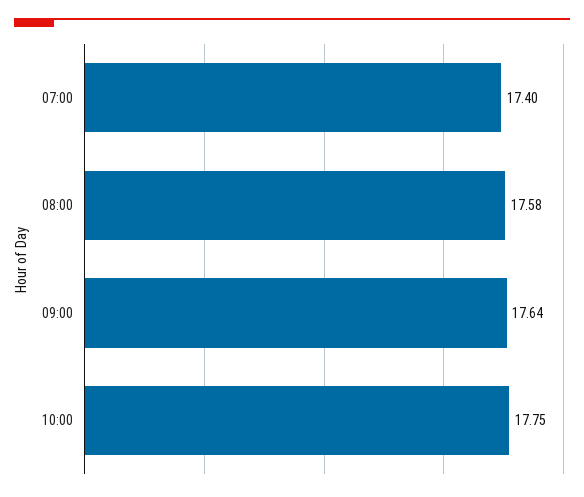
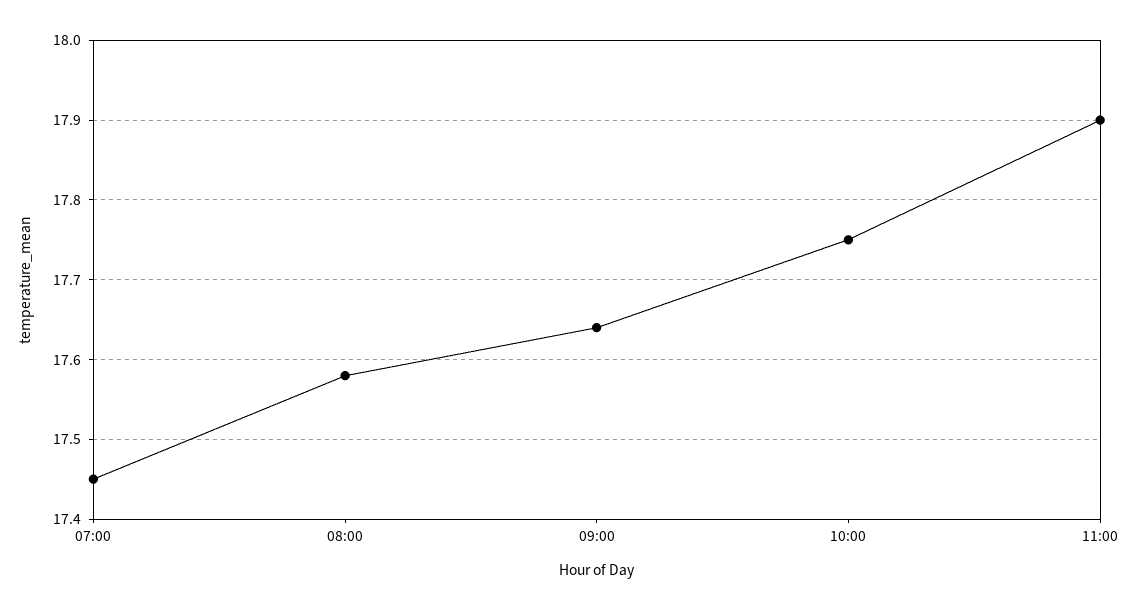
07:00: 17.4 -> 17.45
11:00: none -> 17.9

